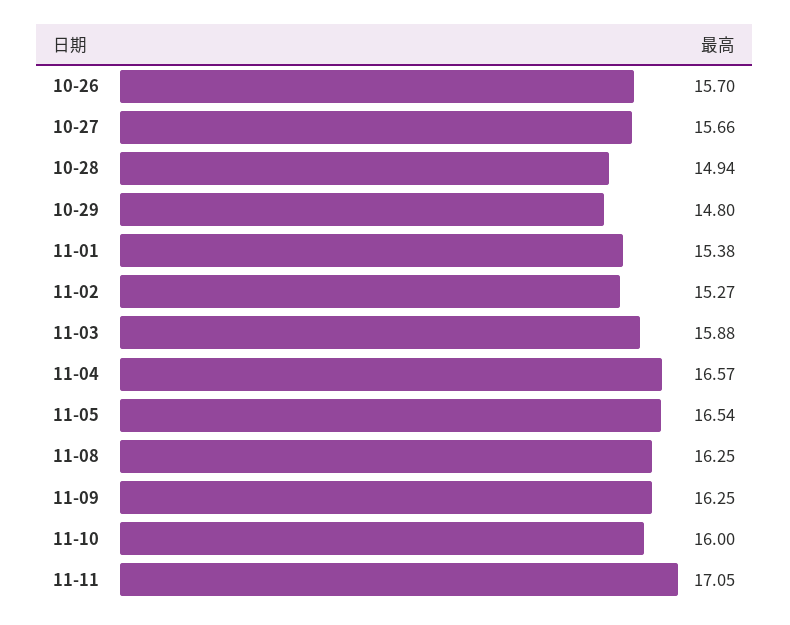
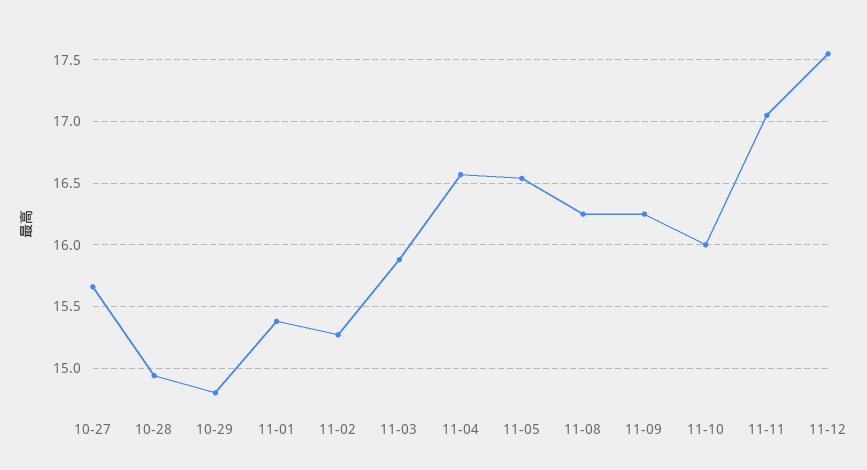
10-26: 15.7 -> none
11-12: none -> 17.55

